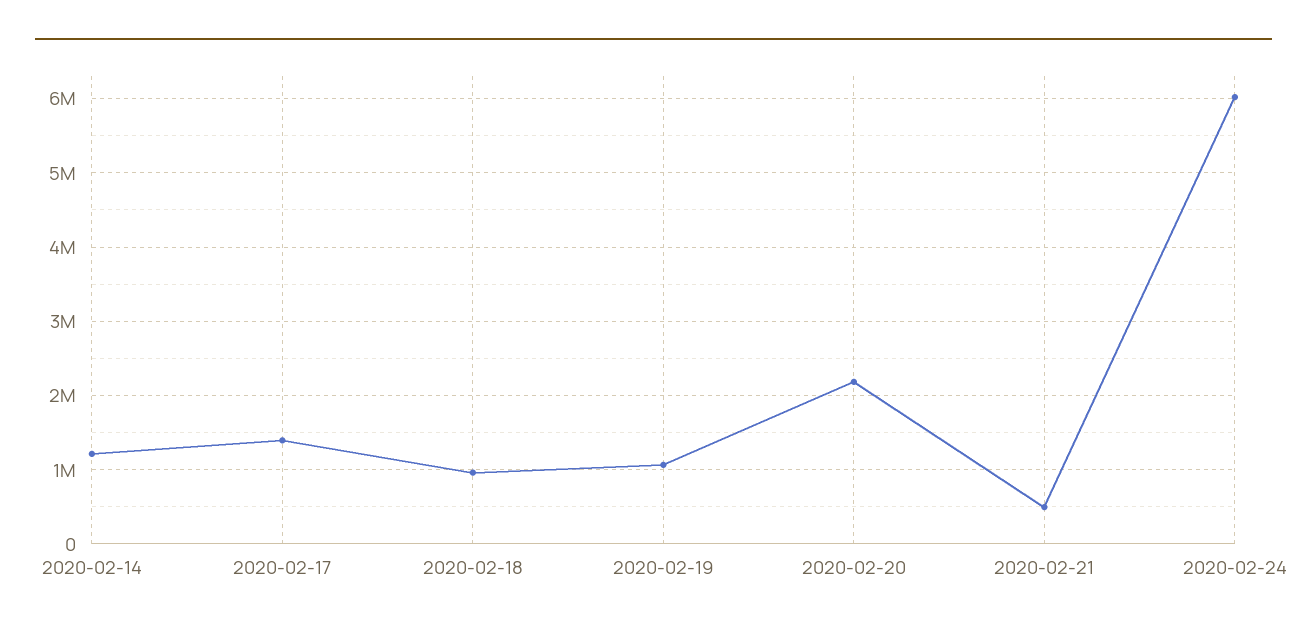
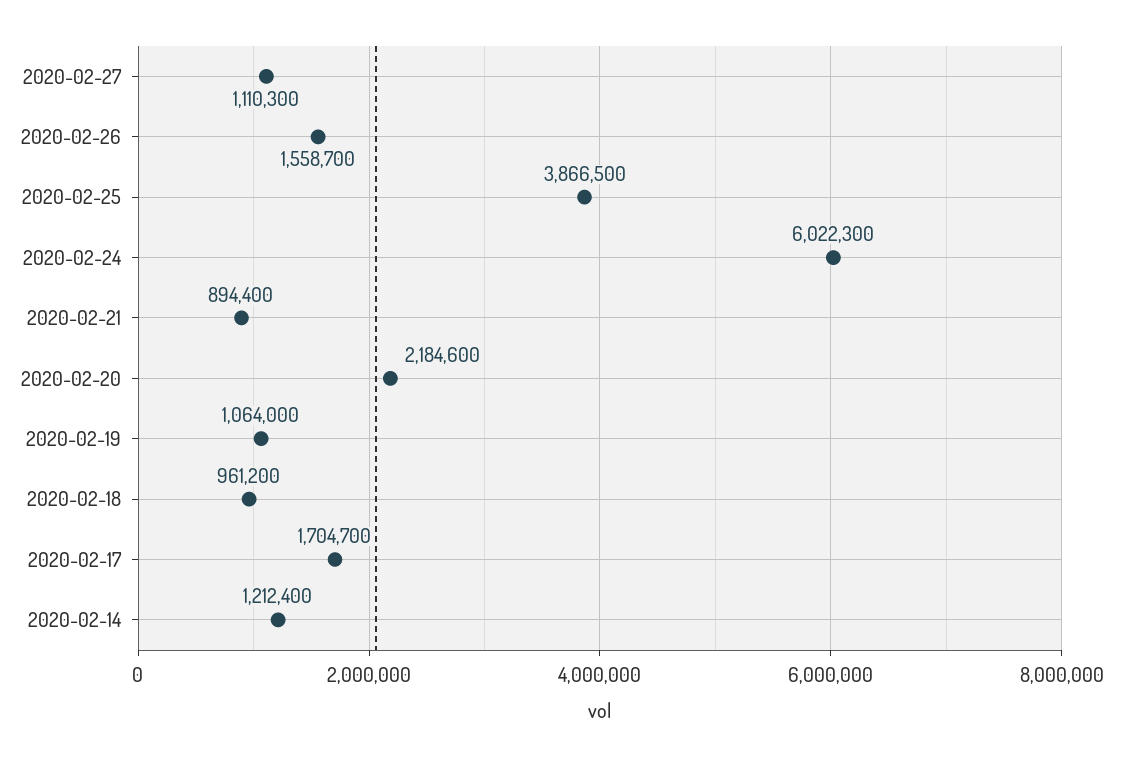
2020-02-17: 1400000 -> 1704700
2020-02-21: 500000 -> 894400
2020-02-27: none -> 1110300
2020-02-26: none -> 1558700
2020-02-25: none -> 3866500

